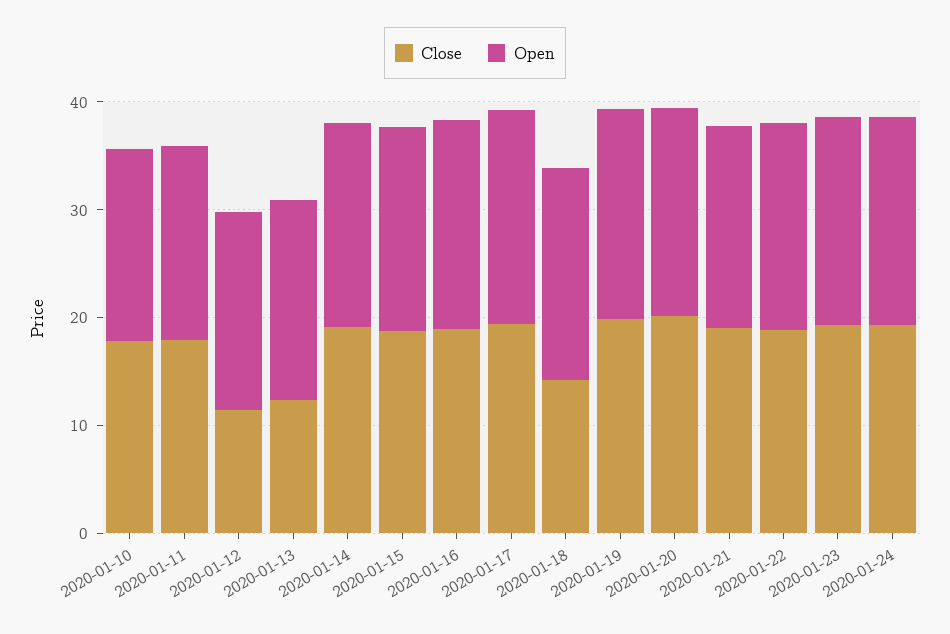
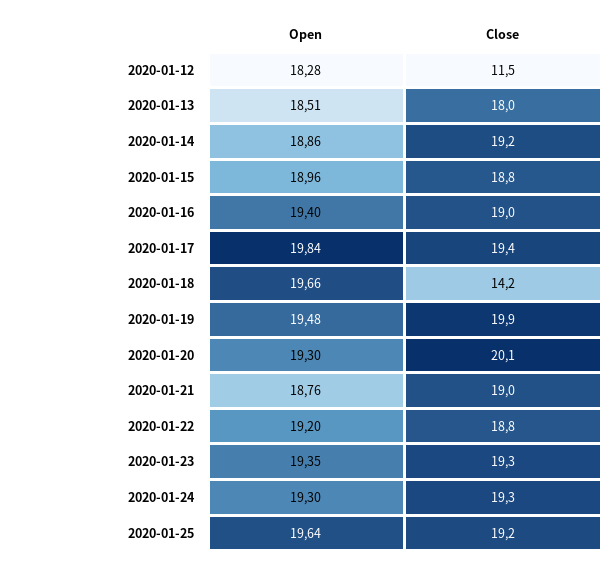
Close, 2020-01-10: 18 -> none
Open, 2020-01-10: 18 -> none
Close, 2020-01-11: 18 -> none
Open, 2020-01-11: 18 -> none
Close, 2020-01-13: 12 -> 18
Open, 2020-01-25: none -> 19.64
Close, 2020-01-25: none -> 19.2

